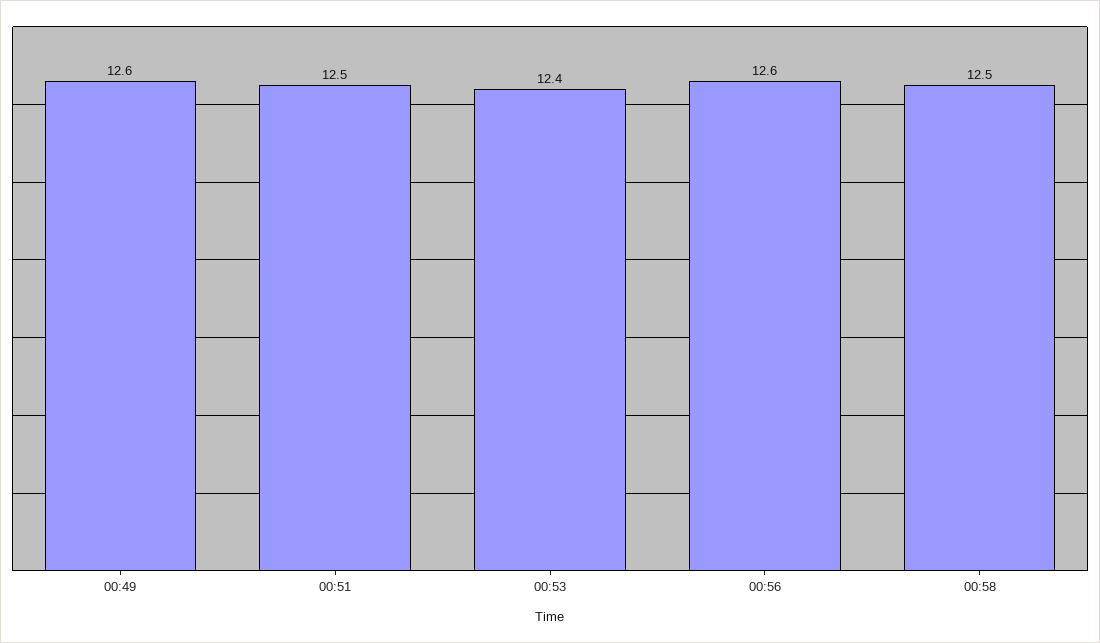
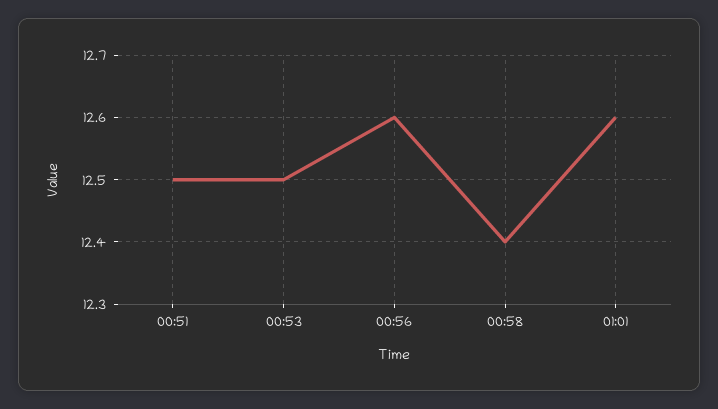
00:49: 12.6 -> none
00:53: 12.4 -> 12.5
00:58: 12.5 -> 12.4
01:01: none -> 12.6

